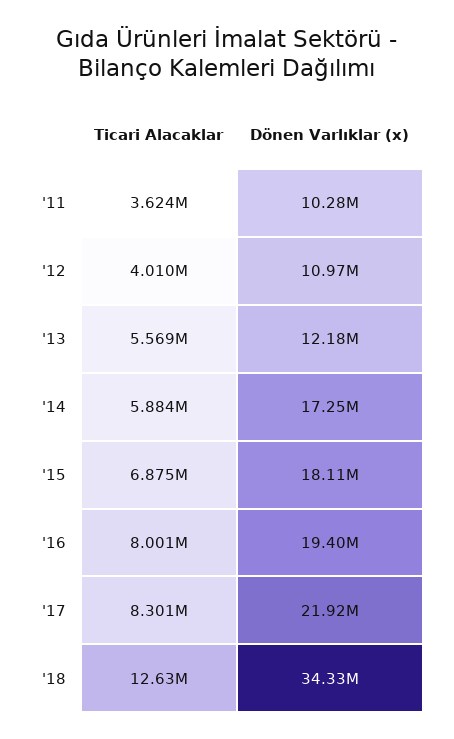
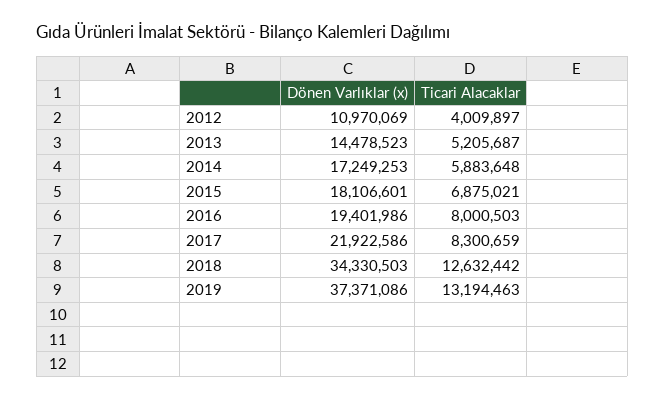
Ticari Alacaklar, '11: 3624000 -> none
Dönen Varlıklar (x), '11: 10280000 -> none
Ticari Alacaklar, '13: 5569000 -> 5205687
Dönen Varlıklar (x), '13: 12180000 -> 14478523
Dönen Varlıklar (x), 2019: none -> 37371086
Ticari Alacaklar, 2019: none -> 13194463

